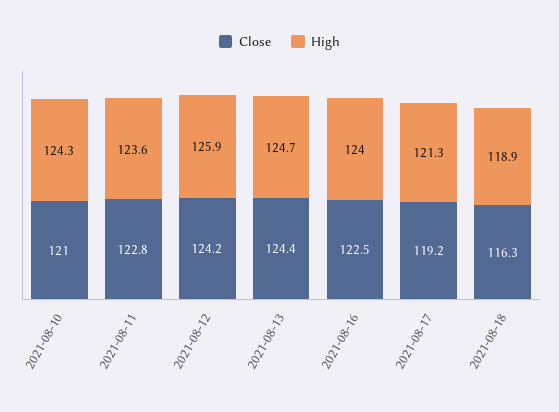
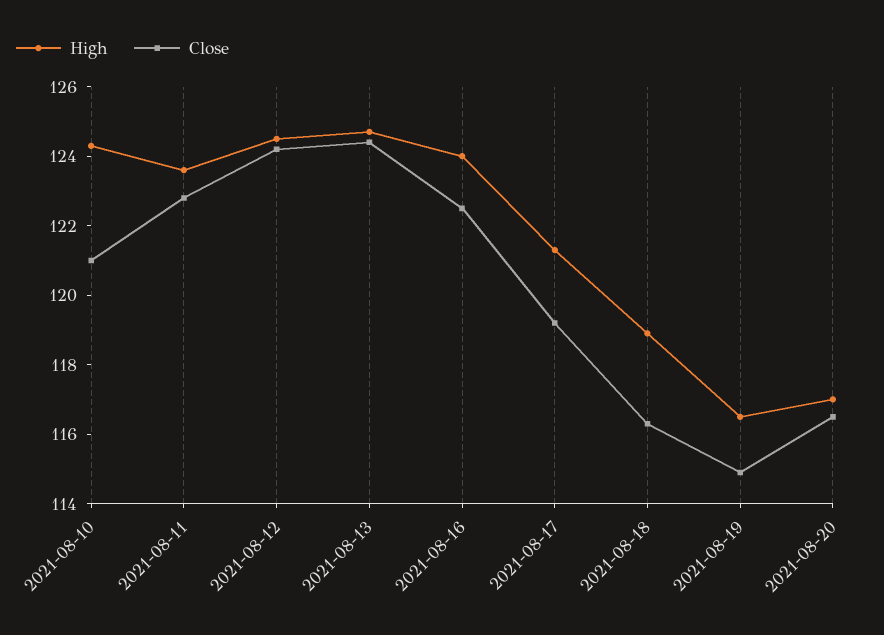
High, 2021-08-12: 125.9 -> 124.5
High, 2021-08-19: none -> 116.5
Close, 2021-08-19: none -> 115
High, 2021-08-20: none -> 117
Close, 2021-08-20: none -> 116.5

